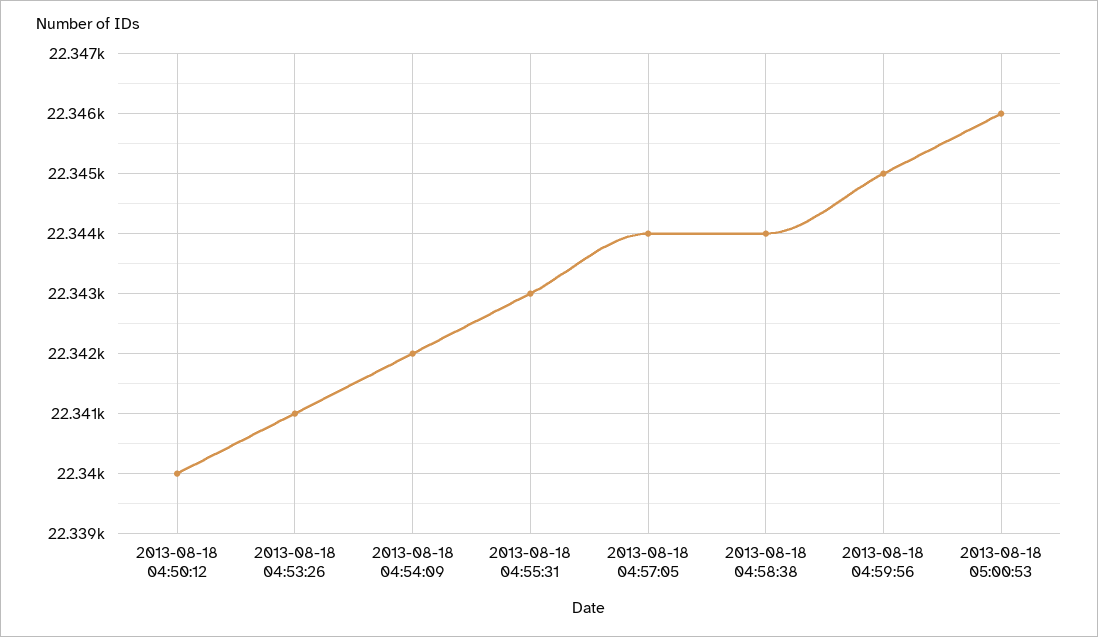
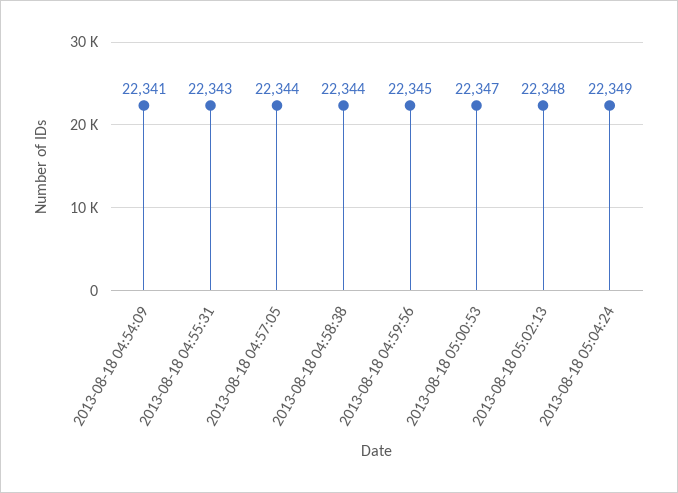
2013-08-18 04:50:12: 22340 -> none
2013-08-18 04:53:26: 22341 -> none
2013-08-18 04:54:09: 22342 -> 22341
2013-08-18 05:00:53: 22346 -> 22347
2013-08-18 05:02:13: none -> 22348
2013-08-18 05:04:24: none -> 22349

